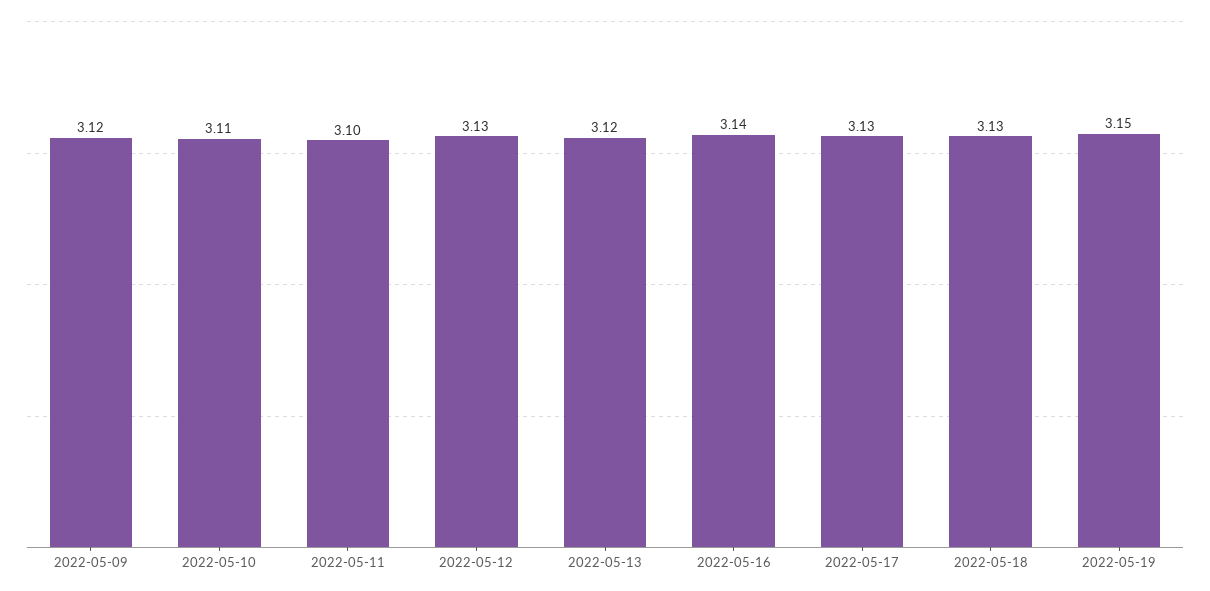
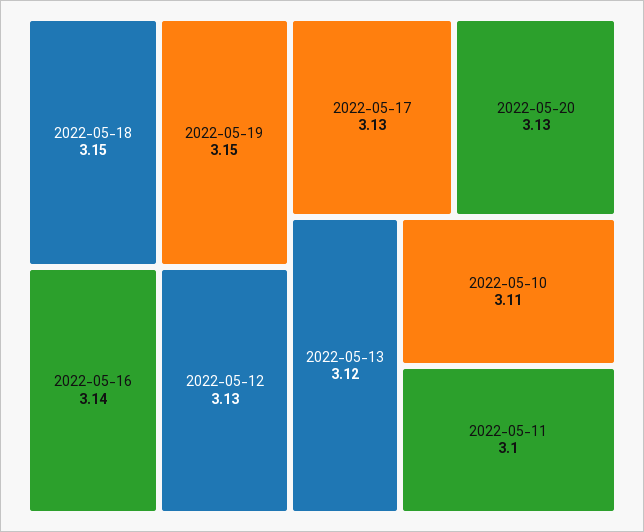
2022-05-09: 3.12 -> none
2022-05-18: 3.13 -> 3.15
2022-05-20: none -> 3.13

